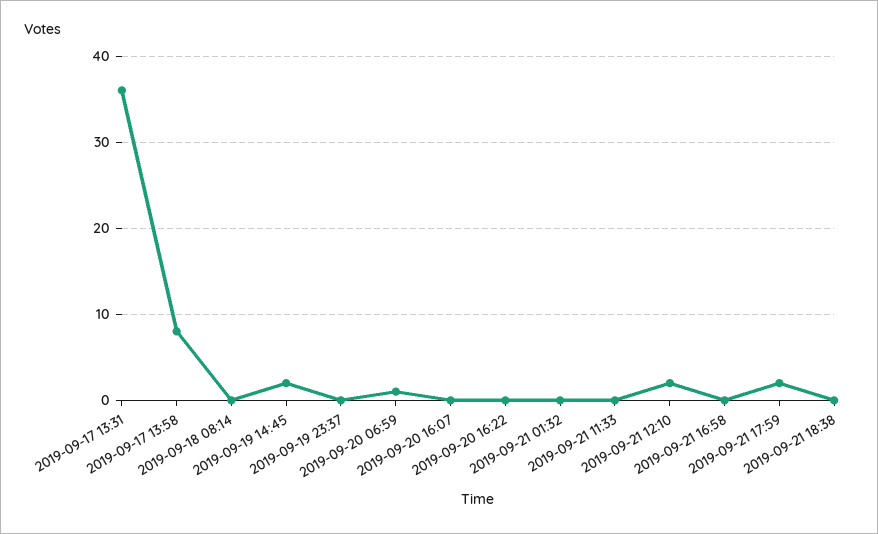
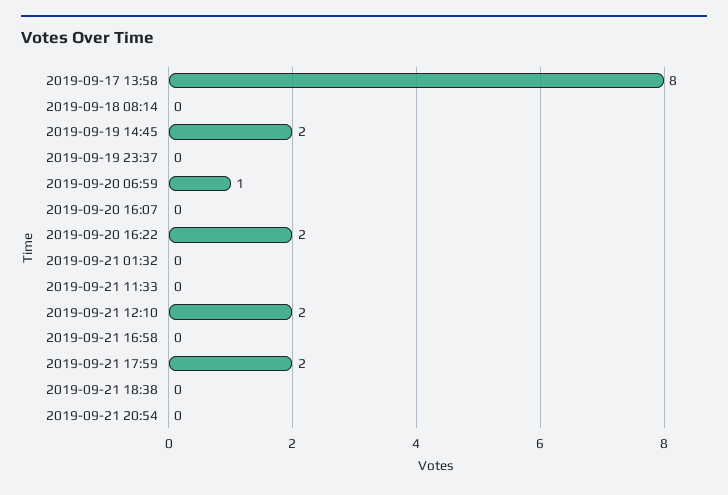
2019-09-17 13:31: 36 -> none
2019-09-20 16:22: 0 -> 2
2019-09-21 20:54: none -> 0

